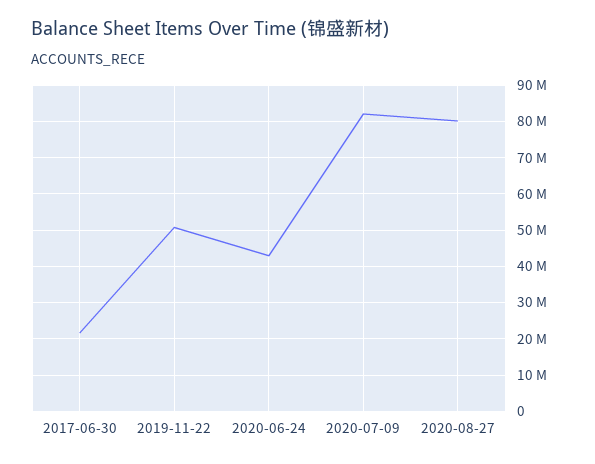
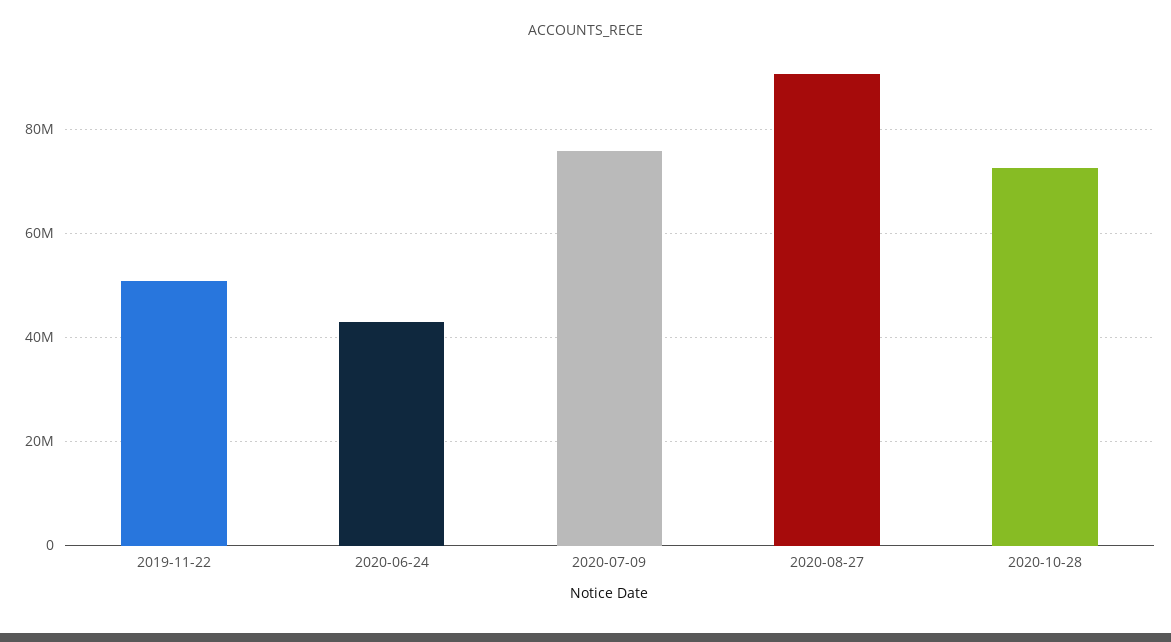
2017-06-30: 22000000 -> none
2020-07-09: 82000000 -> 76000000
2020-08-27: 80000000 -> 90000000
2020-10-28: none -> 72000000

